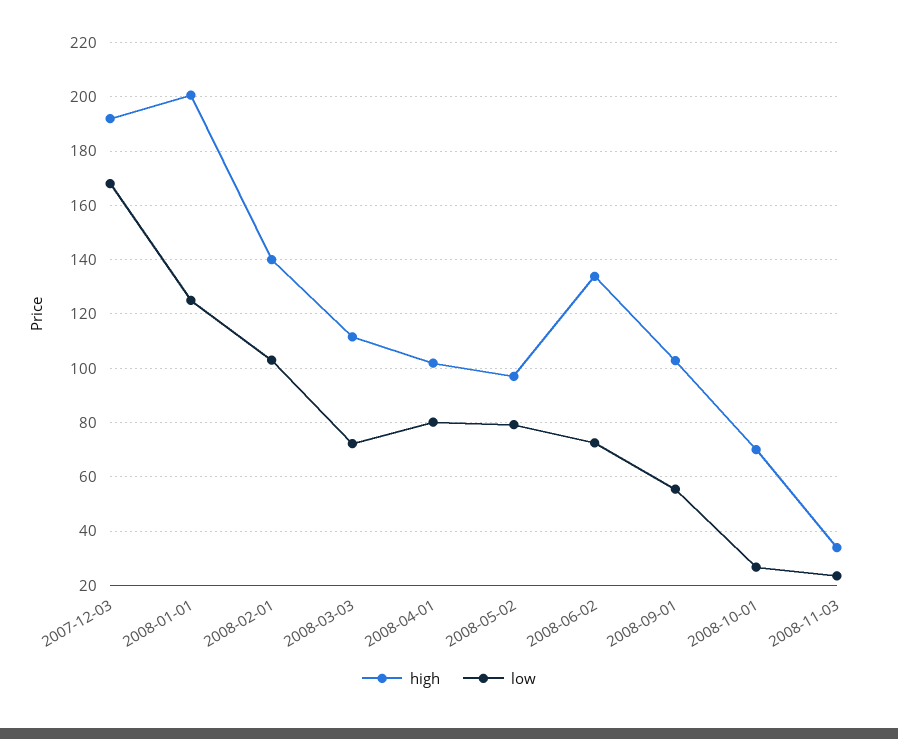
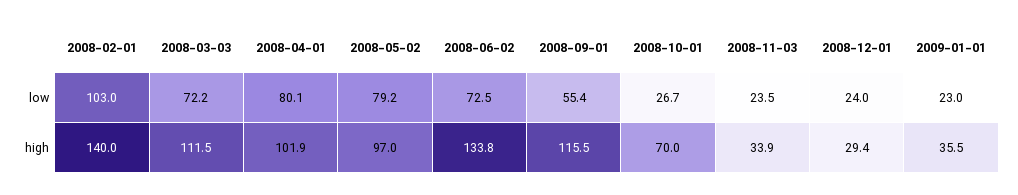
high, 2007-12-03: 192.5 -> none
low, 2007-12-03: 167.5 -> none
high, 2008-01-01: 200 -> none
low, 2008-01-01: 125 -> none
high, 2008-09-01: 102.5 -> 115.5
low, 2008-12-01: none -> 24
low, 2009-01-01: none -> 23
high, 2008-12-01: none -> 29.4
high, 2009-01-01: none -> 35.5

